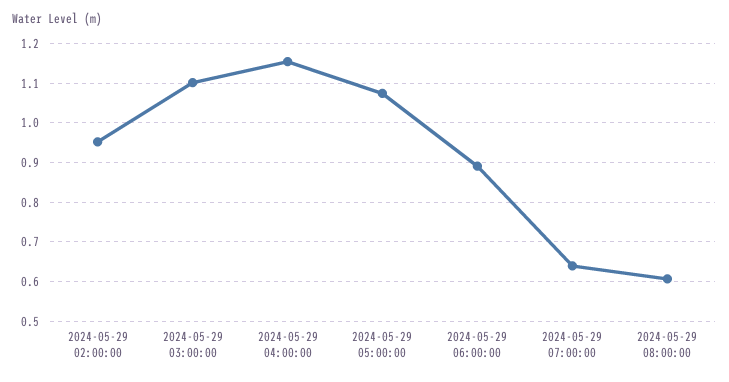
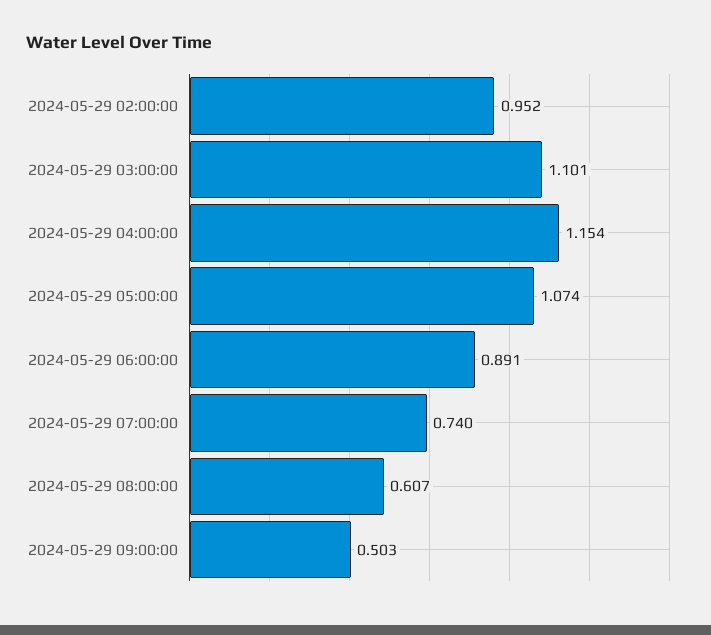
2024-05-29 07:00:00: 0.64 -> 0.74
2024-05-29 09:00:00: none -> 0.503

